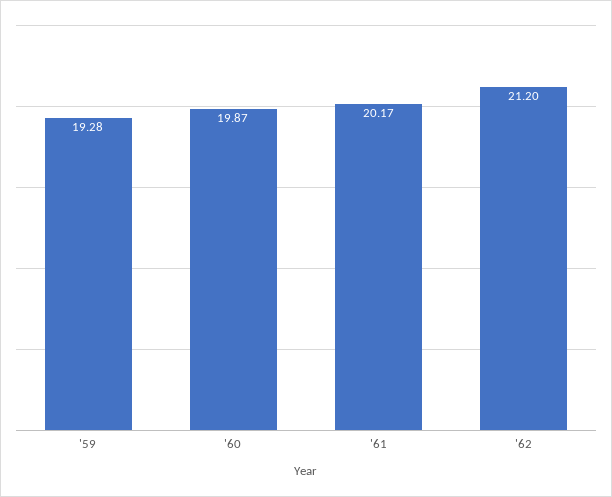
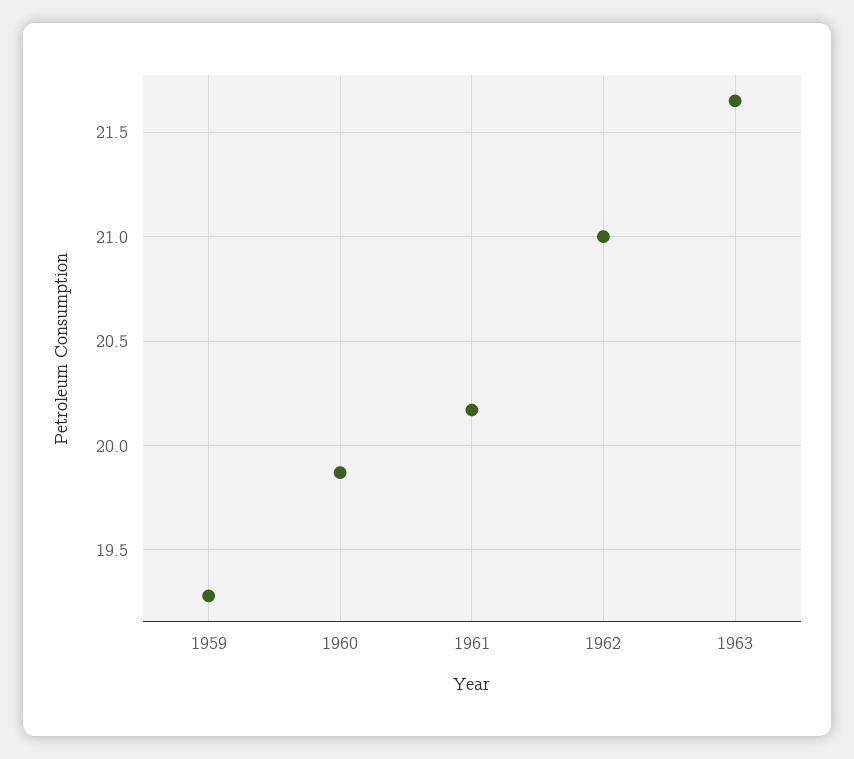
'62: 21.2 -> 21
1963: none -> 21.65

